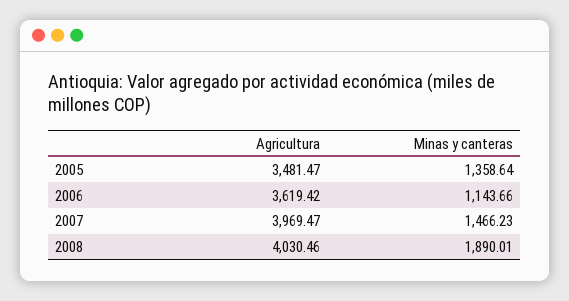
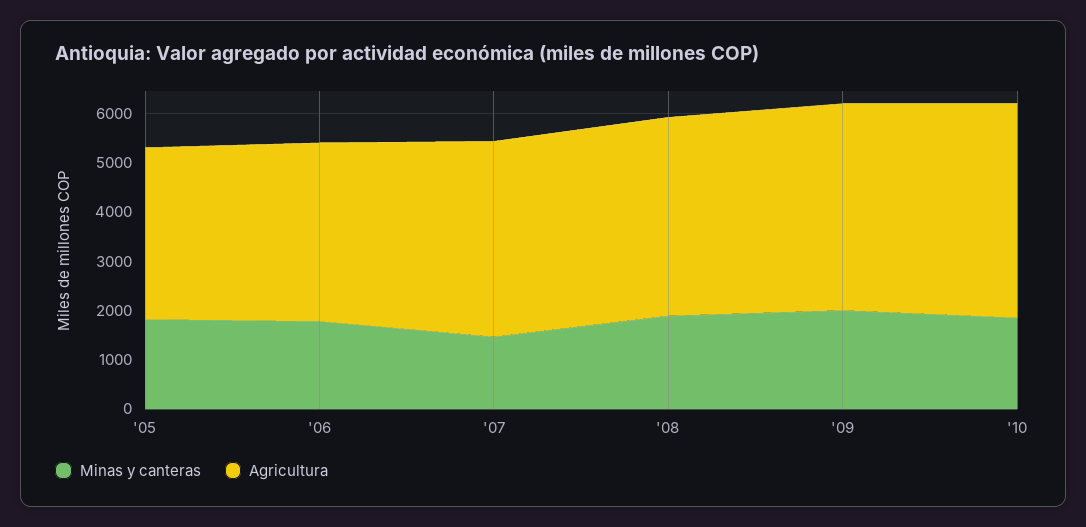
Minas y canteras, 2005: 1358.64 -> 1800
Minas y canteras, 2006: 1143.66 -> 1800
Minas y canteras, '09: none -> 2000
Agricultura, '09: none -> 4200
Minas y canteras, '10: none -> 1800
Agricultura, '10: none -> 4400

